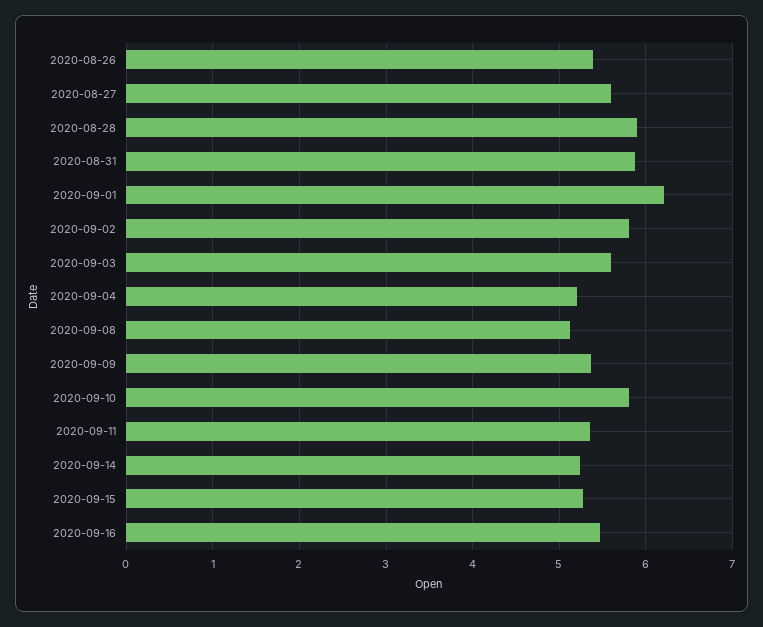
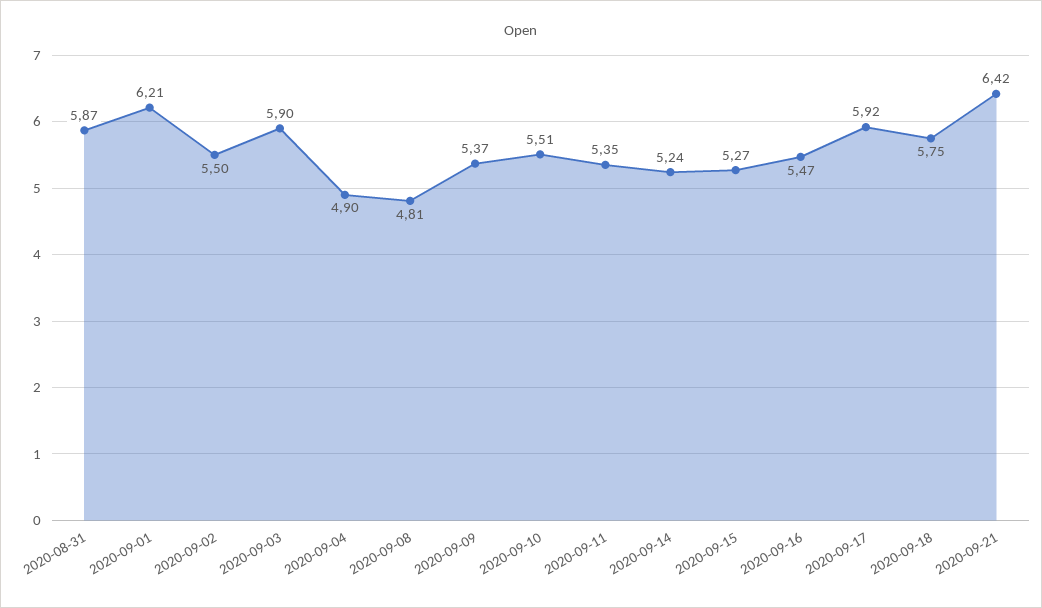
2020-08-26: 5.4 -> none
2020-08-27: 5.6 -> none
2020-08-28: 5.9 -> none
2020-09-02: 5.8 -> 5.5
2020-09-03: 5.6 -> 5.9
2020-09-04: 5.2 -> 4.9
2020-09-08: 5.1 -> 4.81
2020-09-10: 5.8 -> 5.51
2020-09-17: none -> 5.92
2020-09-18: none -> 5.75
2020-09-21: none -> 6.42

